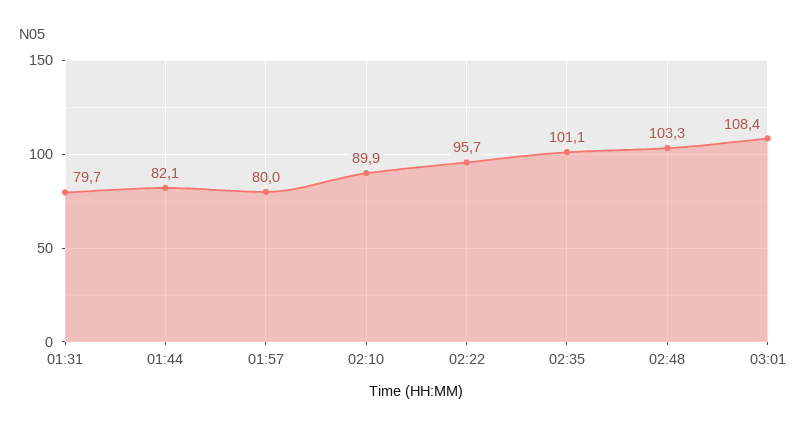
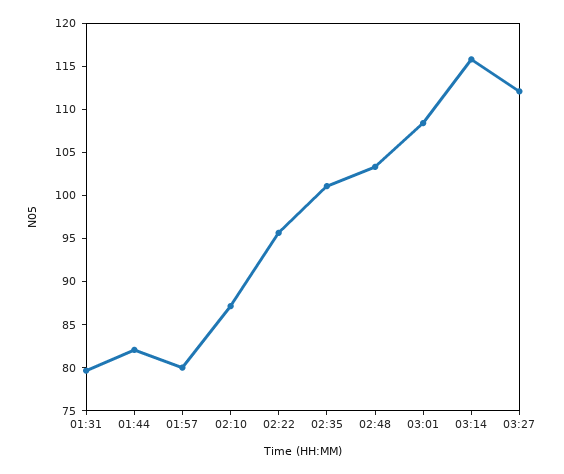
02:10: 89.9 -> 87
03:14: none -> 116
03:27: none -> 112

